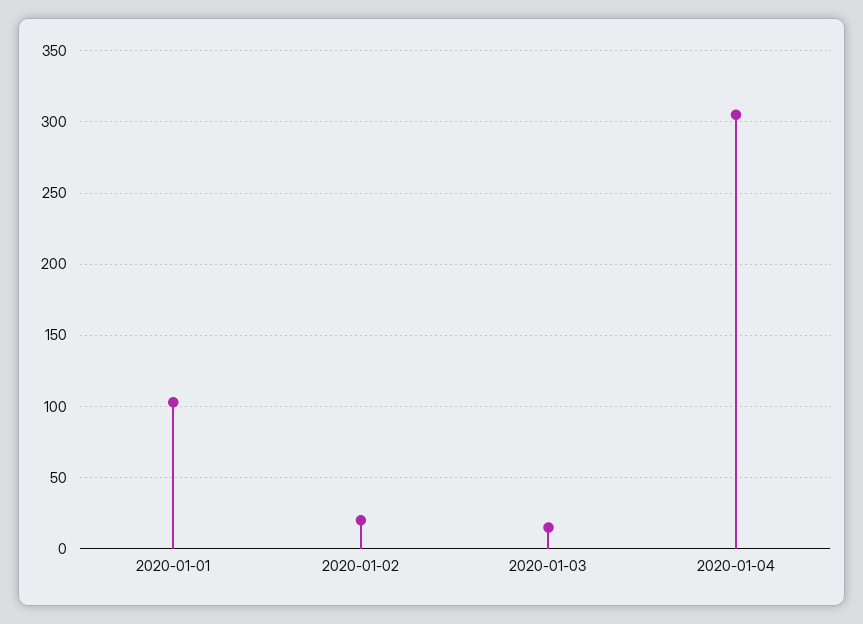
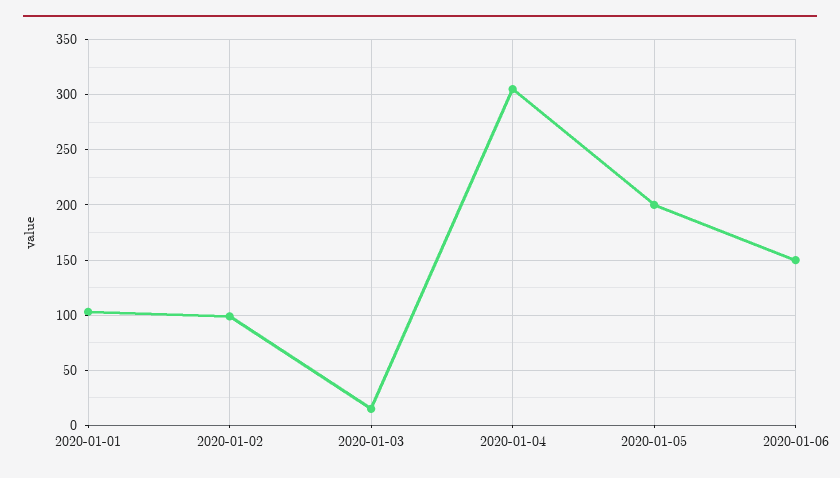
2020-01-02: 20 -> 100
2020-01-05: none -> 200
2020-01-06: none -> 150

